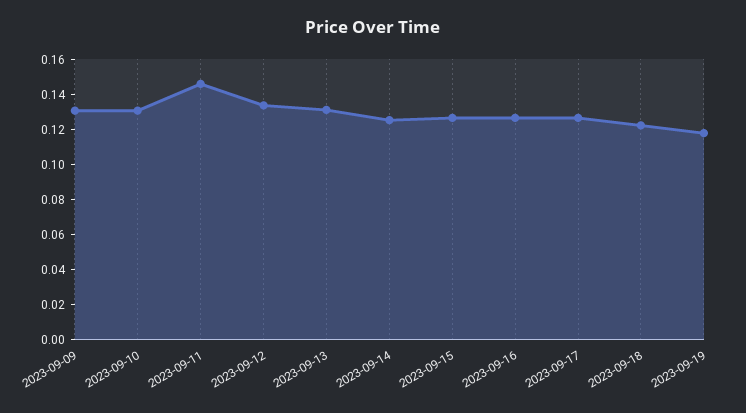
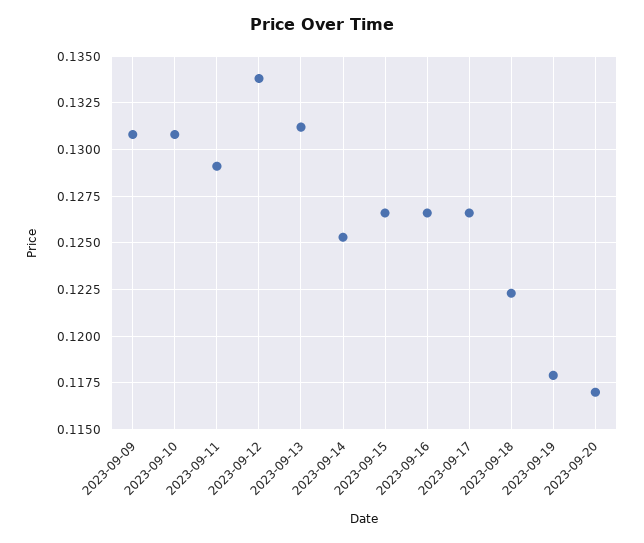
2023-09-11: 0.145 -> 0.129
2023-09-20: none -> 0.117

